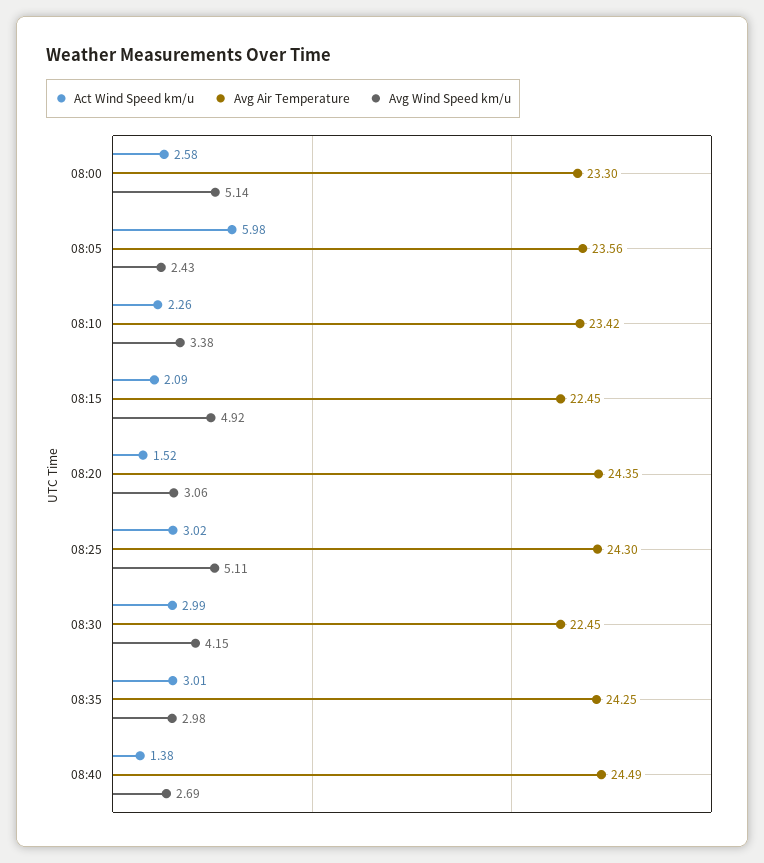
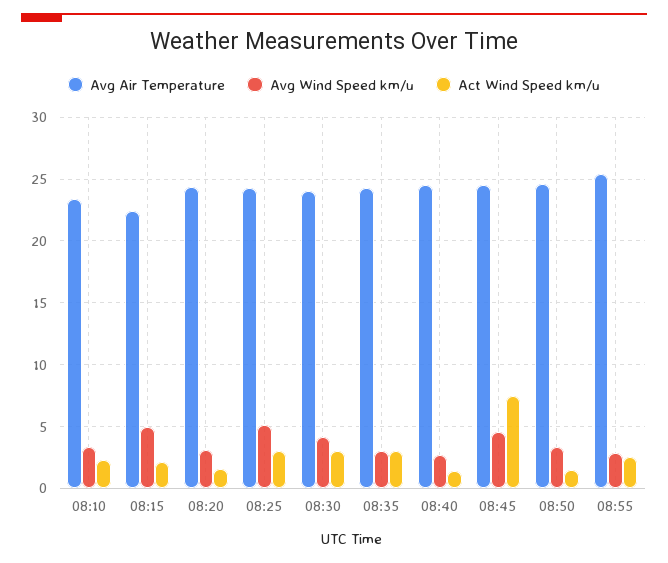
Act Wind Speed km/u, 08:00: 2.58 -> none
Avg Air Temperature, 08:00: 23.3 -> none
Avg Wind Speed km/u, 08:00: 5.14 -> none
Act Wind Speed km/u, 08:05: 5.98 -> none
Avg Air Temperature, 08:05: 23.56 -> none
Avg Wind Speed km/u, 08:05: 2.43 -> none
Avg Air Temperature, 08:30: 22.45 -> 24
Avg Air Temperature, 08:45: none -> 24.5
Avg Wind Speed km/u, 08:45: none -> 4.5
Act Wind Speed km/u, 08:45: none -> 7.5
Avg Air Temperature, 08:50: none -> 24.5
Avg Wind Speed km/u, 08:50: none -> 3.5
Act Wind Speed km/u, 08:50: none -> 1.5
Avg Air Temperature, 08:55: none -> 25.5
Avg Wind Speed km/u, 08:55: none -> 3
Act Wind Speed km/u, 08:55: none -> 2.5

